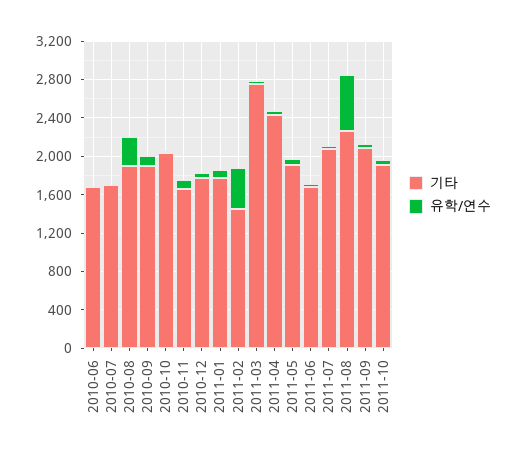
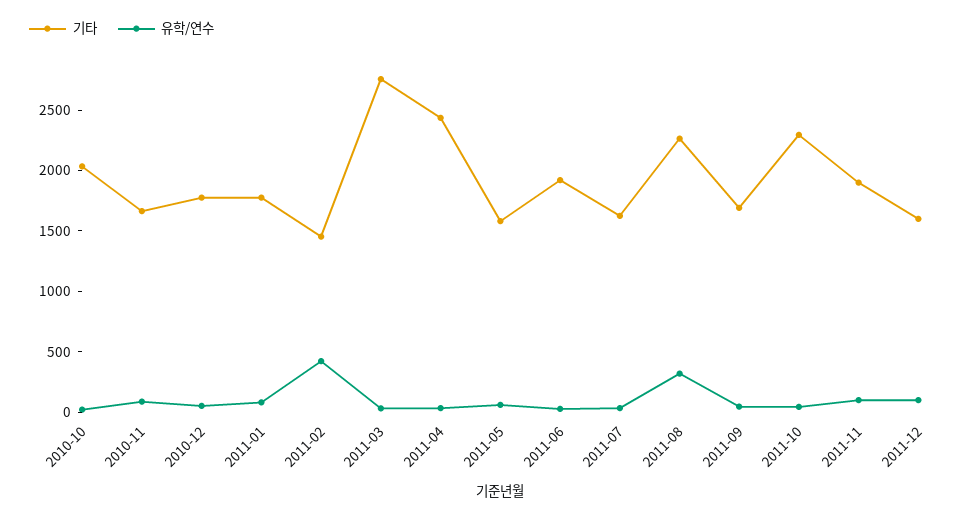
기타, 2010-06: 1700 -> none
유학/연수, 2010-06: 0 -> none
기타, 2010-07: 1700 -> none
유학/연수, 2010-07: 0 -> none
기타, 2010-08: 1900 -> none
유학/연수, 2010-08: 300 -> none
기타, 2010-09: 1900 -> none
유학/연수, 2010-09: 100 -> none
기타, 2011-05: 1900 -> 1600
기타, 2011-06: 1700 -> 1900
기타, 2011-07: 2100 -> 1600
유학/연수, 2011-08: 600 -> 300
기타, 2011-09: 2100 -> 1700
기타, 2011-10: 1900 -> 2300
기타, 2011-11: none -> 1900
유학/연수, 2011-11: none -> 100
기타, 2011-12: none -> 1600
유학/연수, 2011-12: none -> 100

